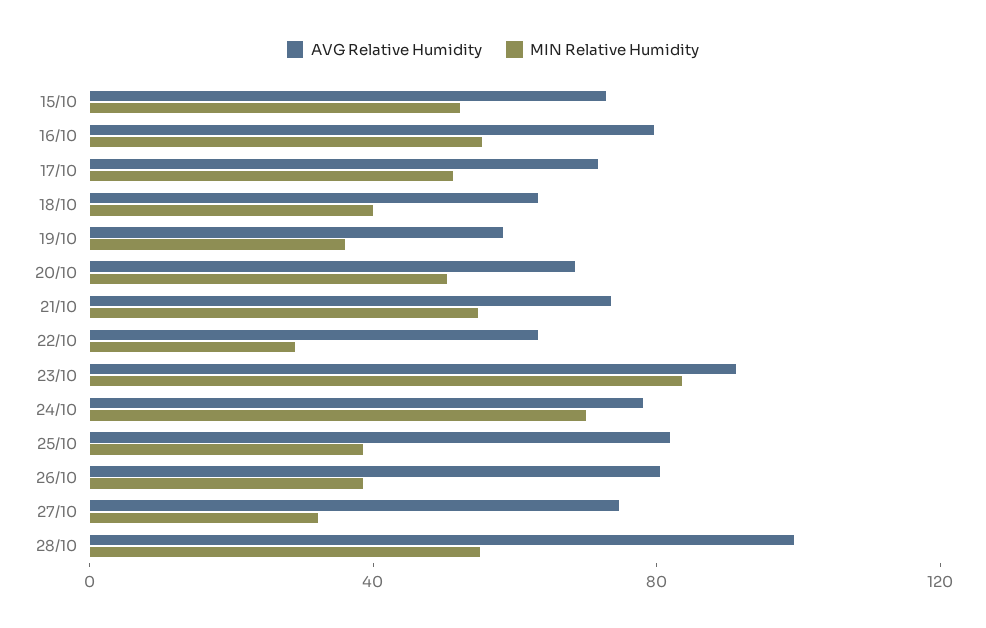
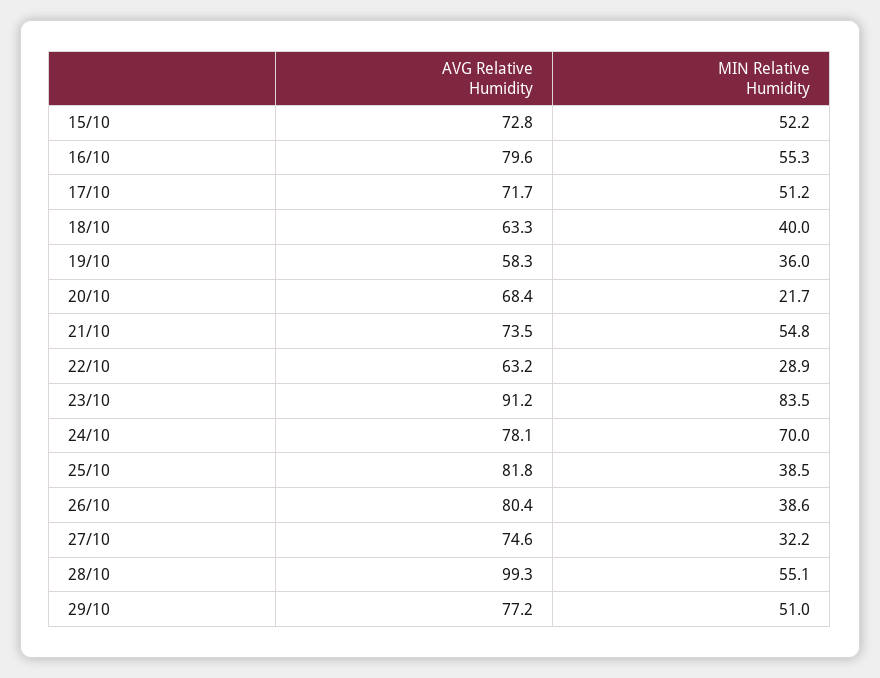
MIN Relative Humidity, 20/10: 50 -> 21.7
AVG Relative Humidity, 29/10: none -> 77.2
MIN Relative Humidity, 29/10: none -> 51

